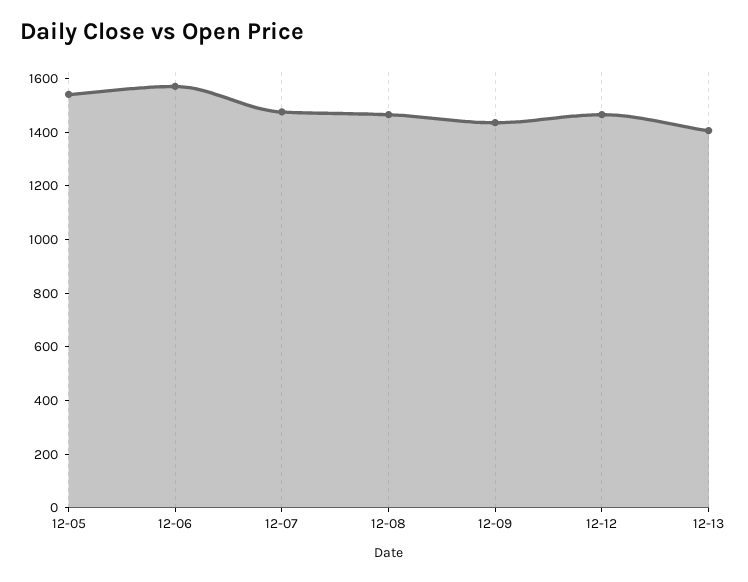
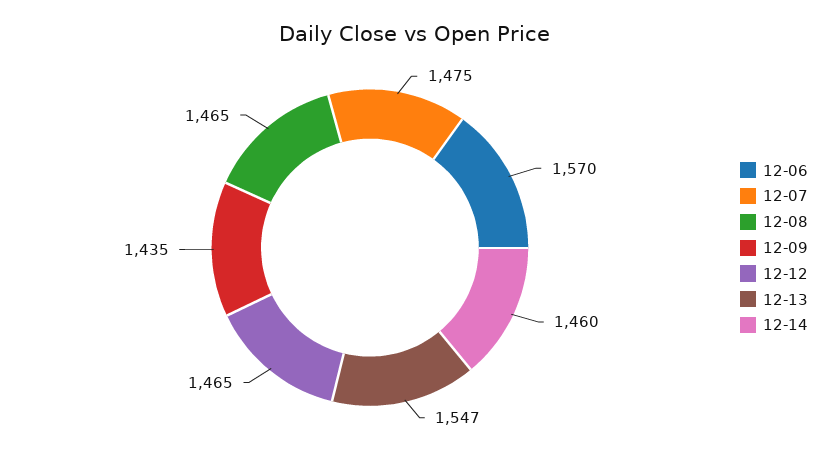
12-05: 1550 -> none
12-13: 1400 -> 1547
12-14: none -> 1460

